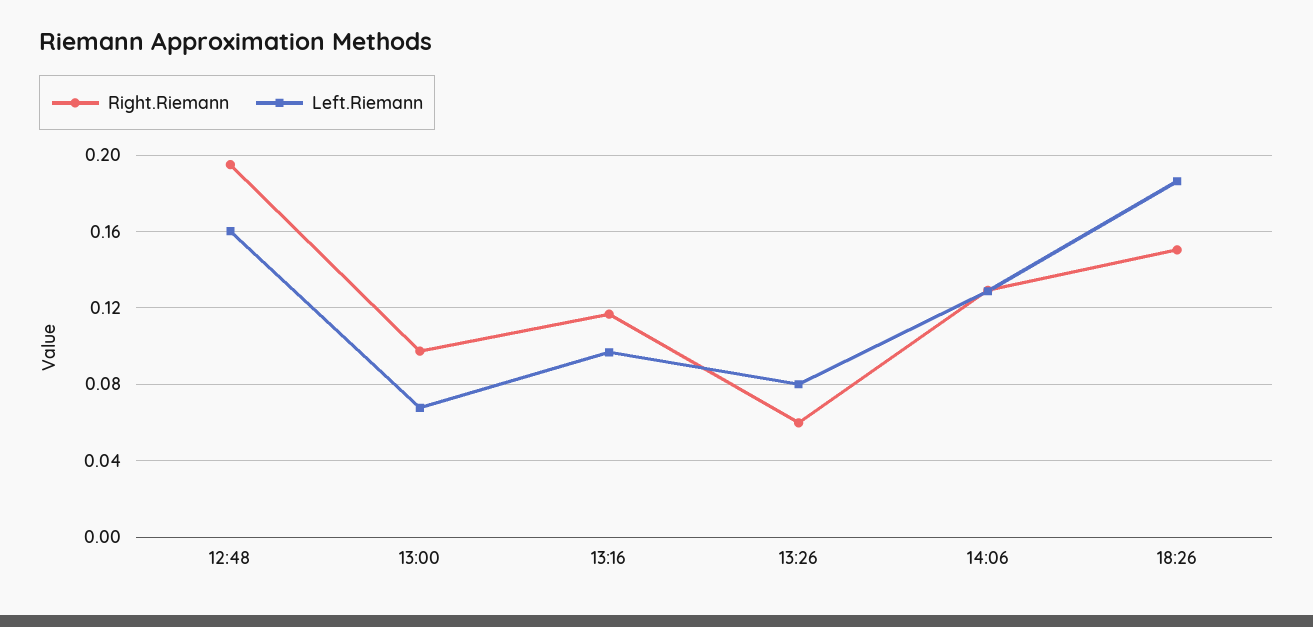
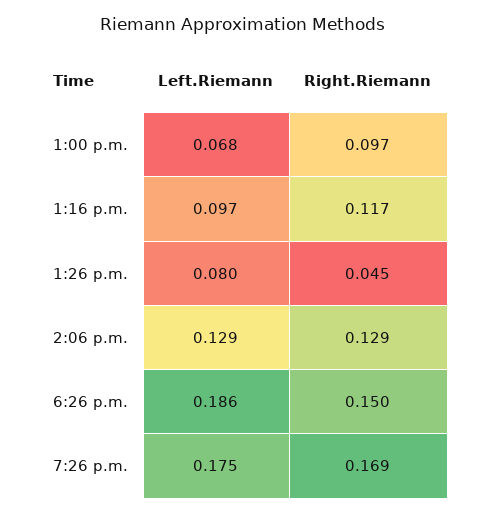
Right.Riemann, 12:48: 0.195 -> none
Left.Riemann, 12:48: 0.16 -> none
Right.Riemann, 13:26: 0.06 -> 0.045
Left.Riemann, 7:26 p.m.: none -> 0.175
Right.Riemann, 7:26 p.m.: none -> 0.169

